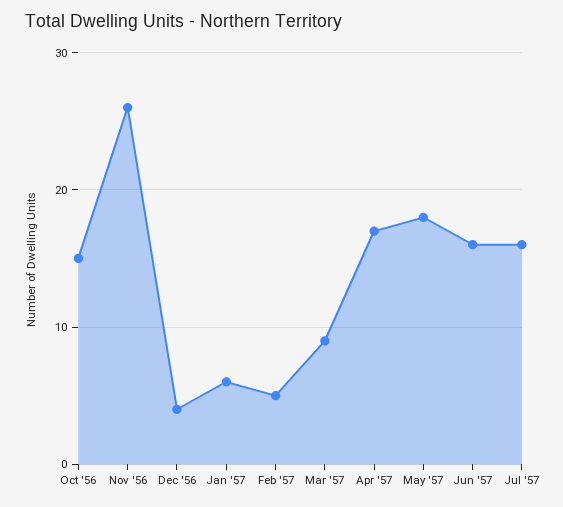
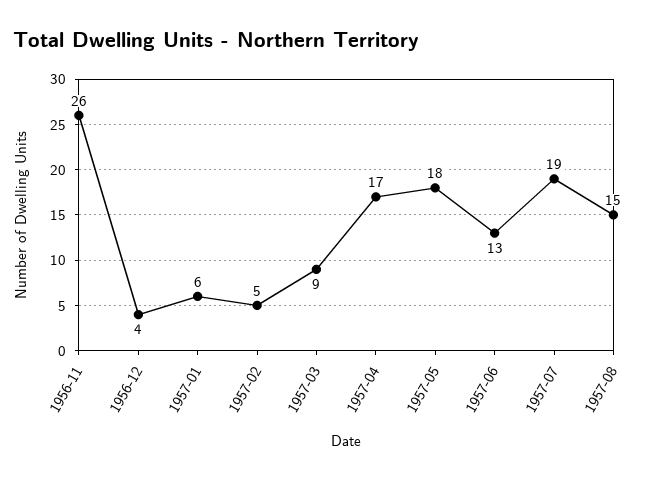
Oct '56: 15 -> none
Jun '57: 16 -> 13
Jul '57: 16 -> 19
1957-08: none -> 15

